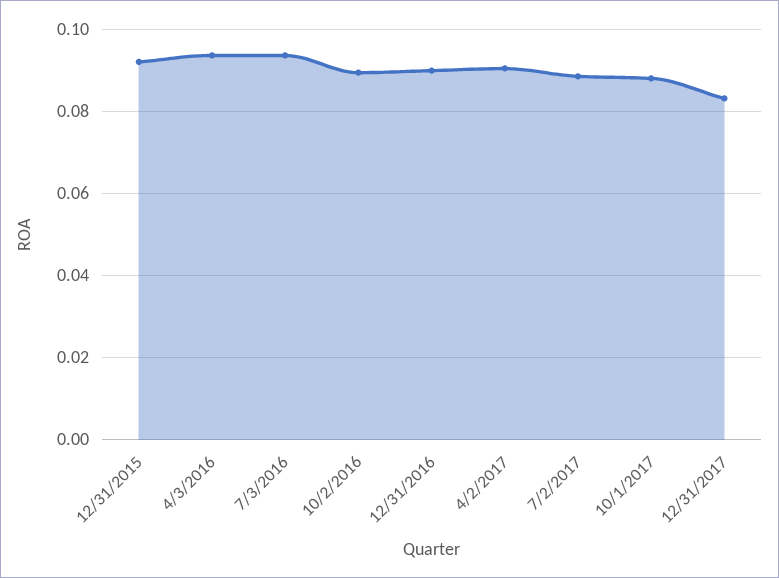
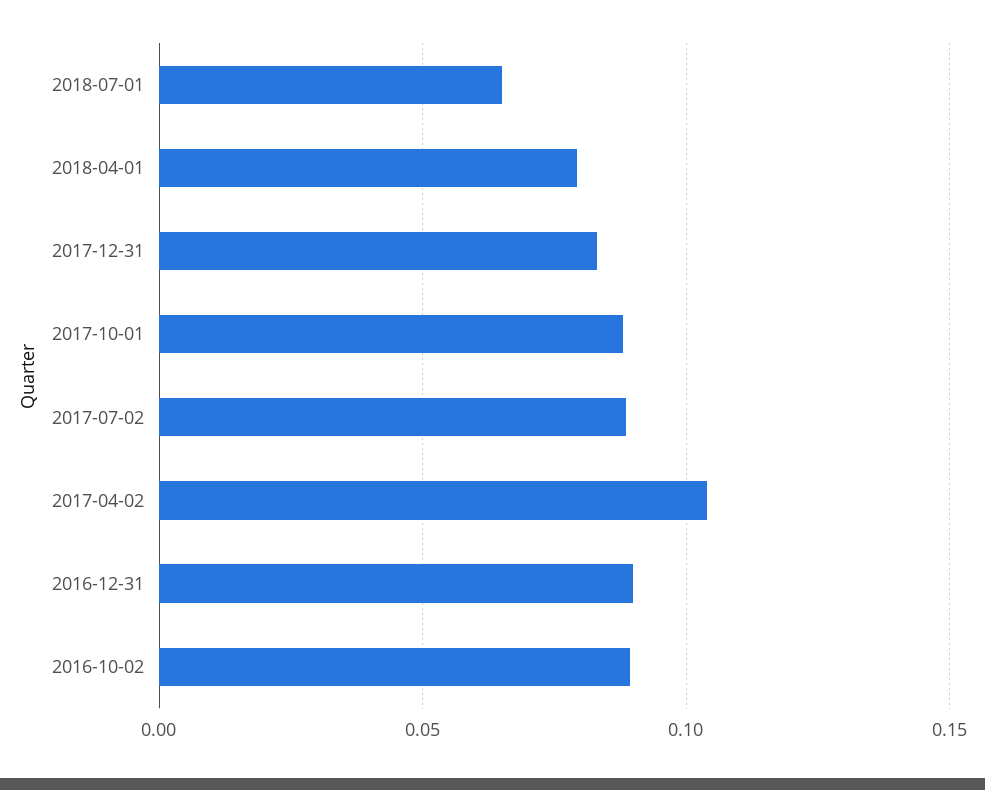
12/31/2015: 0.092 -> none
4/3/2016: 0.094 -> none
7/3/2016: 0.094 -> none
4/2/2017: 0.09 -> 0.105
2018-07-01: none -> 0.065
2018-04-01: none -> 0.08

